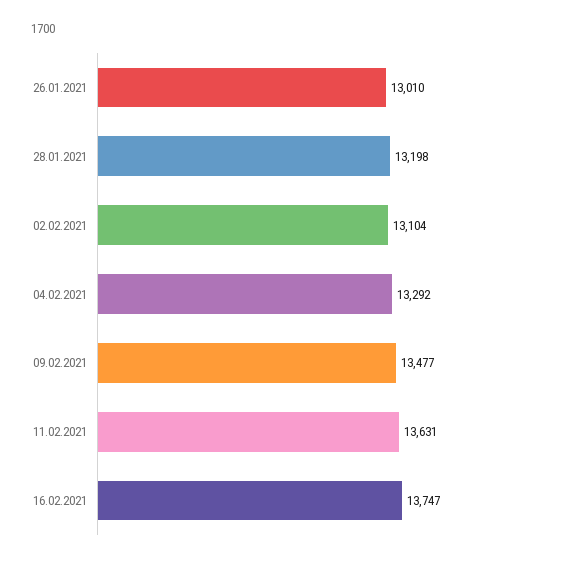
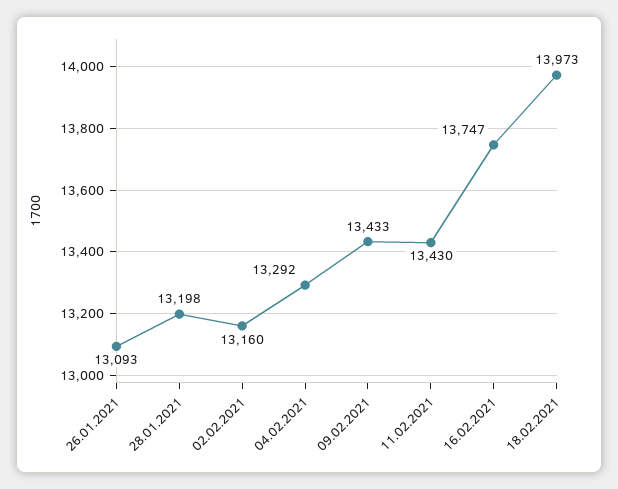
26.01.2021: 13010 -> 13093
02.02.2021: 13104 -> 13160
09.02.2021: 13477 -> 13433
11.02.2021: 13631 -> 13430
18.02.2021: none -> 13973

